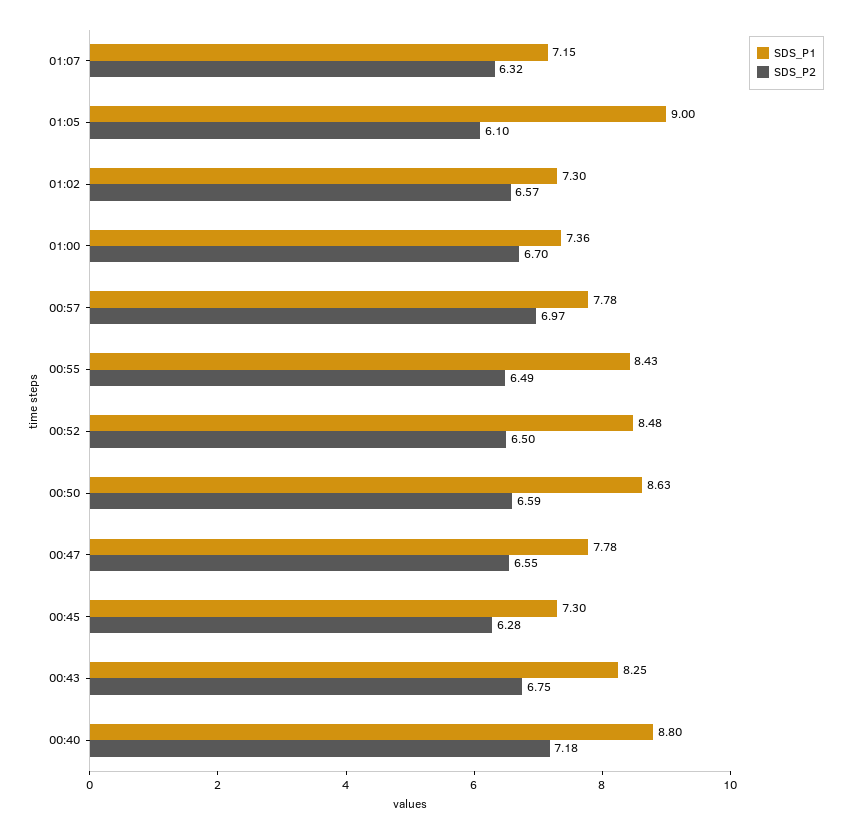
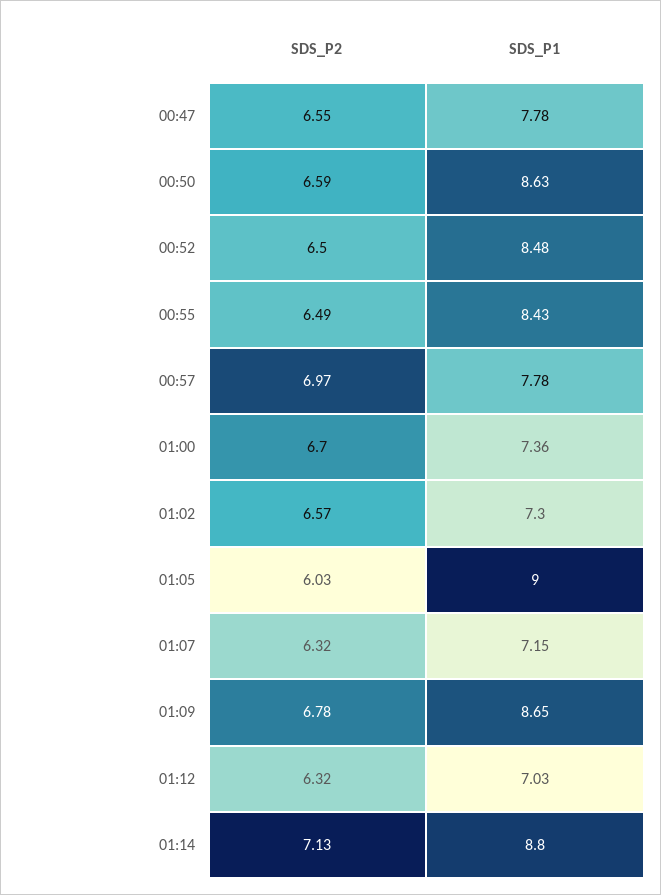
SDS_P2, 01:05: 6.1 -> 6.03
SDS_P1, 00:45: 7.3 -> none
SDS_P2, 00:45: 6.28 -> none
SDS_P1, 00:43: 8.25 -> none
SDS_P2, 00:43: 6.75 -> none
SDS_P1, 00:40: 8.8 -> none
SDS_P2, 00:40: 7.18 -> none
SDS_P2, 01:09: none -> 6.78
SDS_P1, 01:09: none -> 8.65
SDS_P2, 01:12: none -> 6.32
SDS_P1, 01:12: none -> 7.03
SDS_P2, 01:14: none -> 7.13
SDS_P1, 01:14: none -> 8.8

